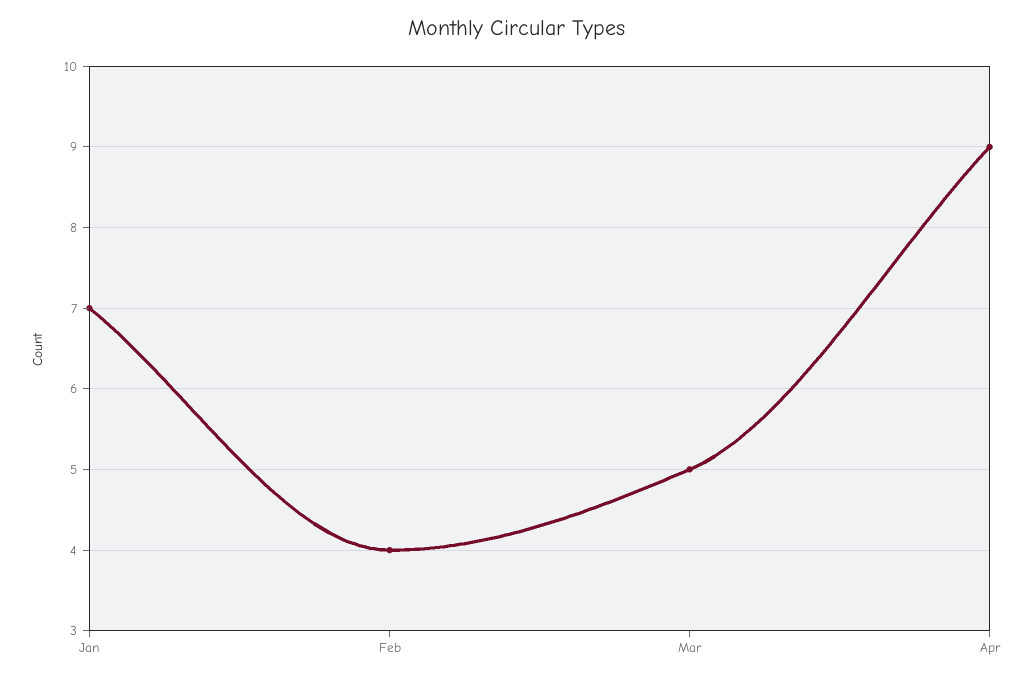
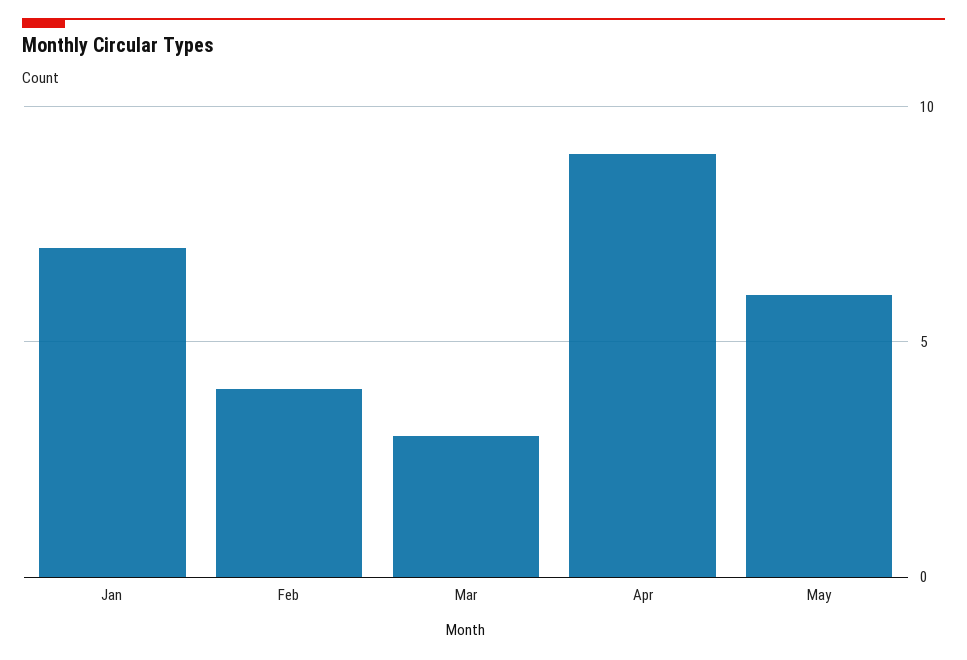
Mar: 5 -> 3
May: none -> 6

